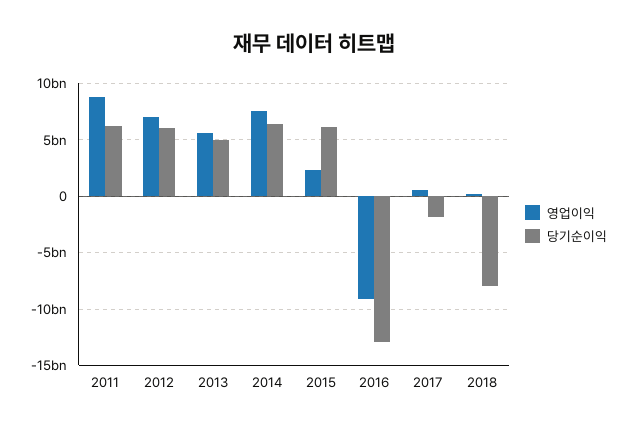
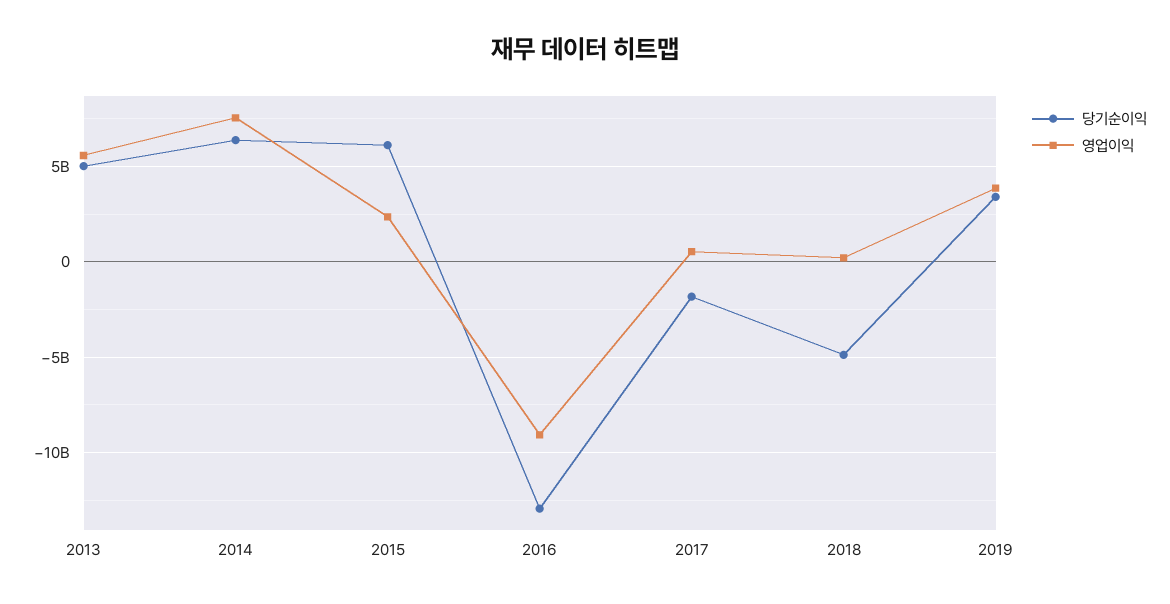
영업이익, 2011: 9000000000 -> none
당기순이익, 2011: 6000000000 -> none
영업이익, 2012: 7000000000 -> none
당기순이익, 2012: 6000000000 -> none
당기순이익, 2018: -8000000000 -> -5000000000
당기순이익, 2019: none -> 3500000000
영업이익, 2019: none -> 4000000000

